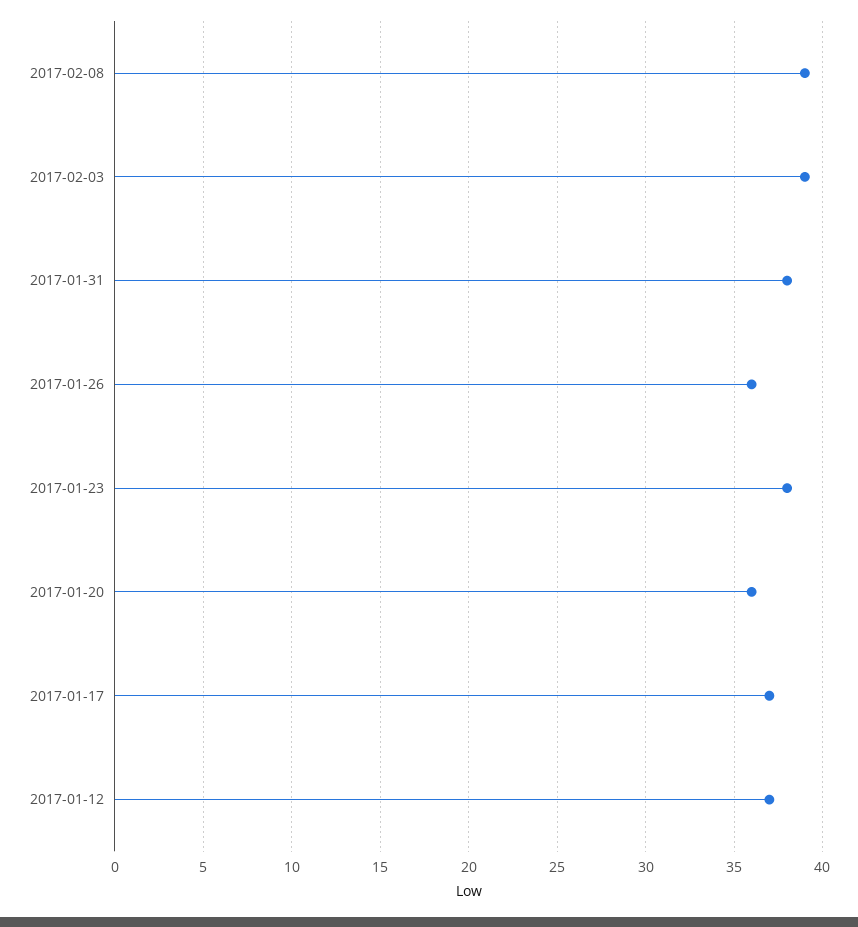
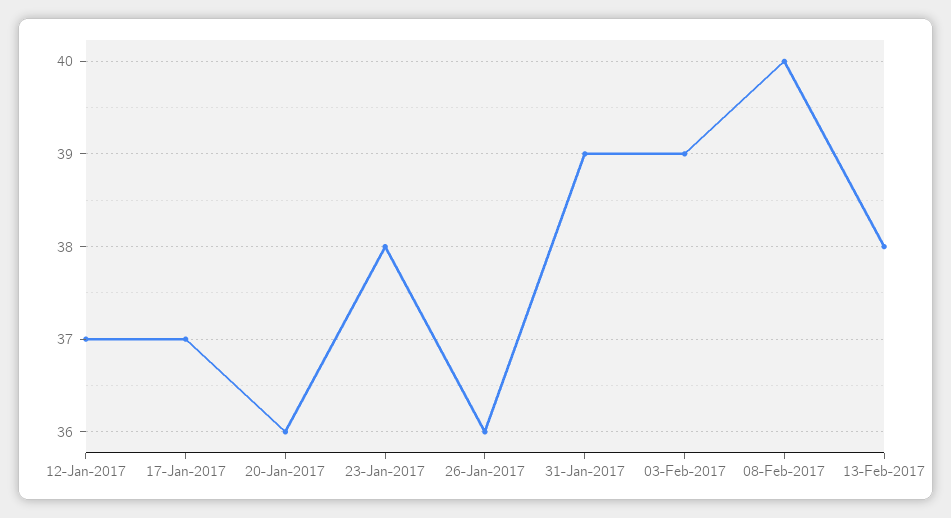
2017-02-08: 39 -> 40
2017-01-31: 38 -> 39
13-Feb-2017: none -> 38

